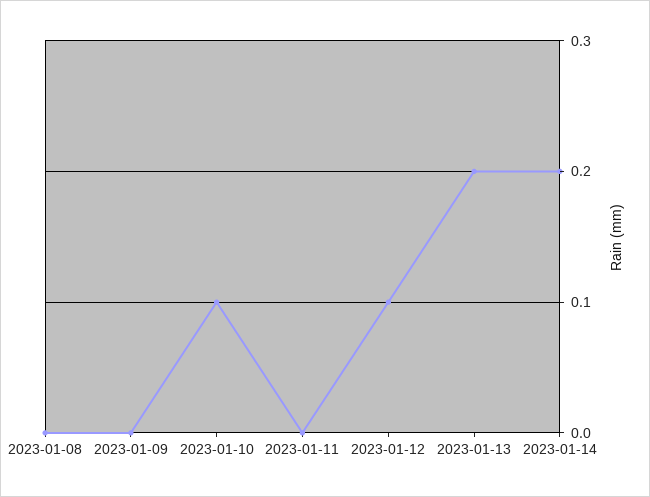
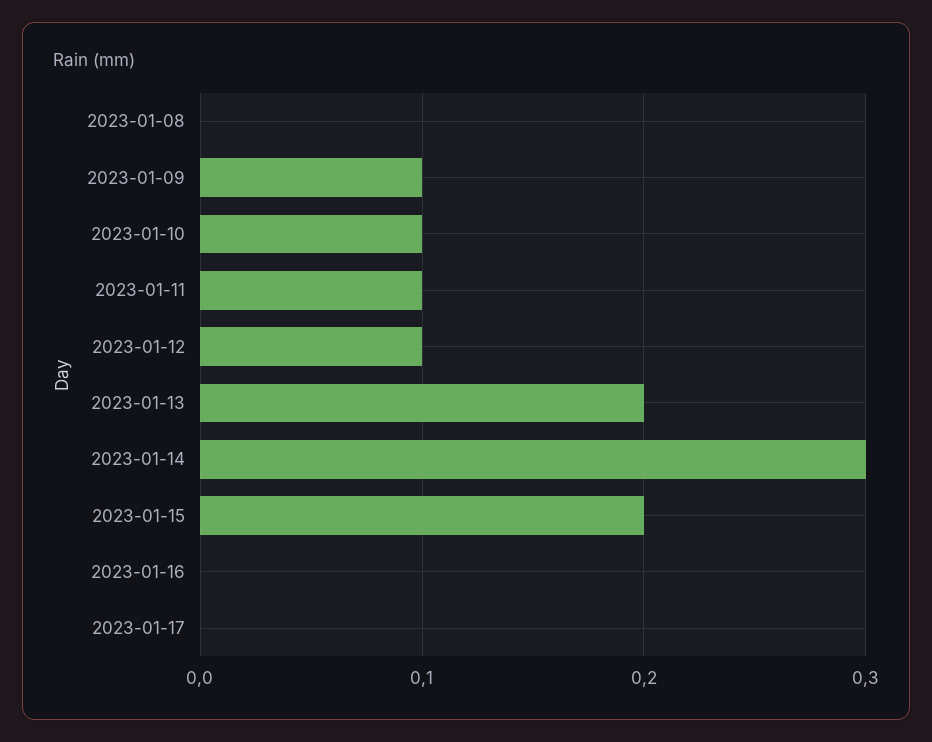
2023-01-09: 0 -> 0.1
2023-01-11: 0 -> 0.1
2023-01-14: 0.2 -> 0.3
2023-01-15: none -> 0.2
2023-01-16: none -> 0
2023-01-17: none -> 0

